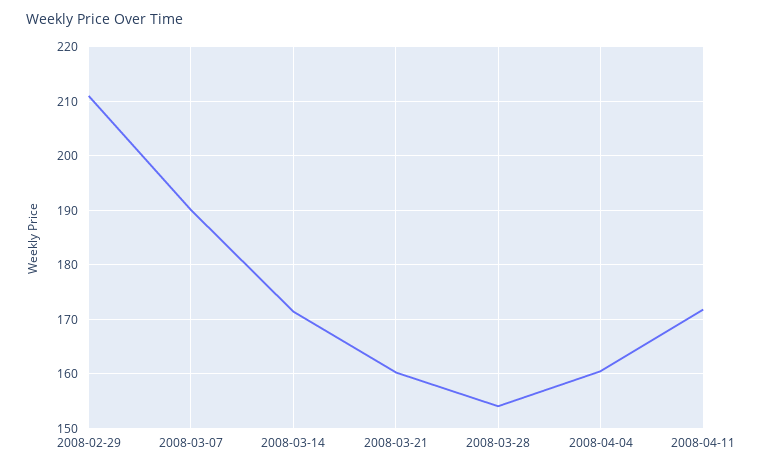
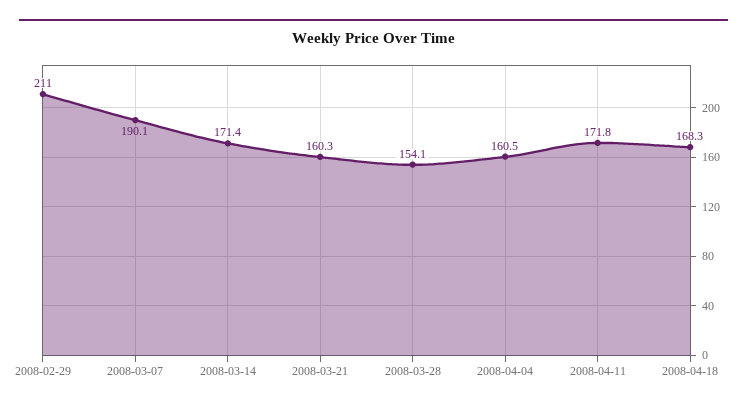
2008-04-18: none -> 168.3

